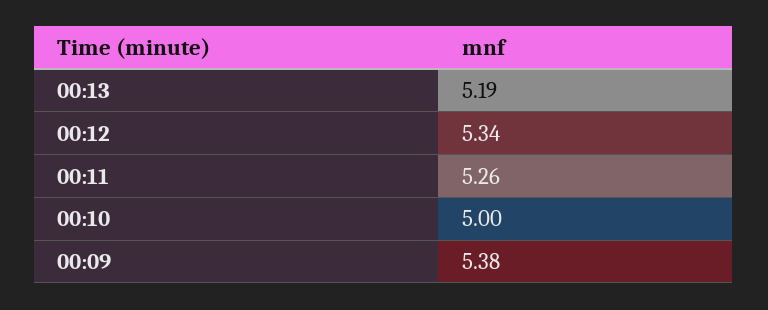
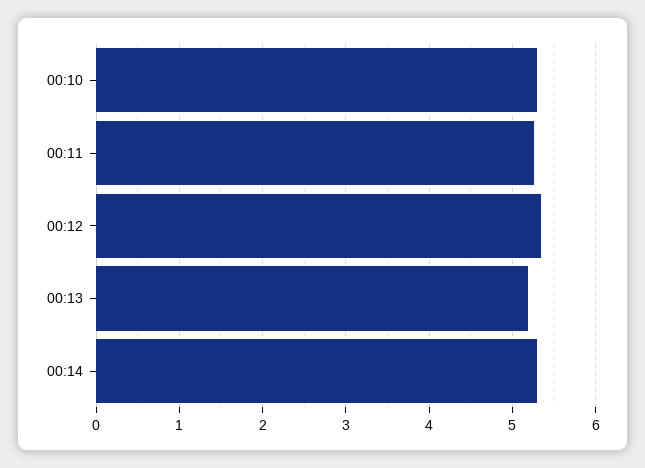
00:10: 5 -> 5.3
00:09: 5.38 -> none
00:14: none -> 5.3

